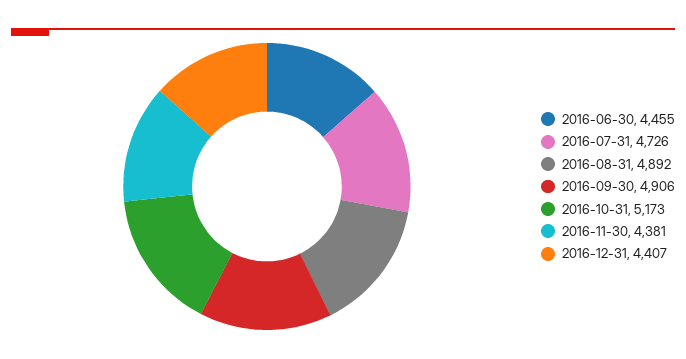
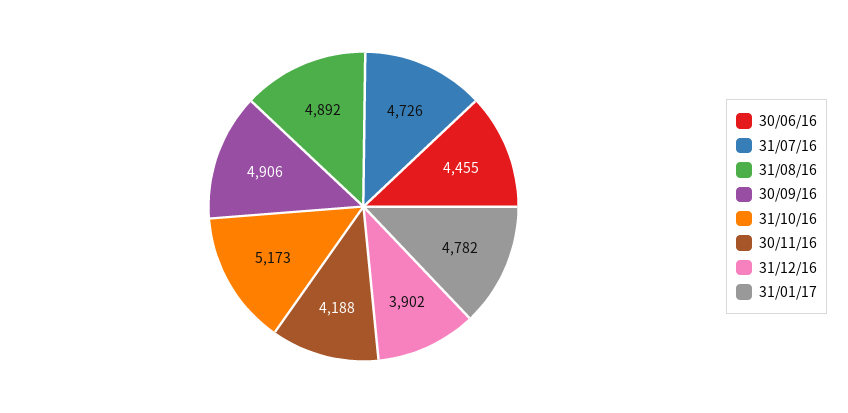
2016-11-30: 4381 -> 4188
2016-12-31: 4407 -> 3902
31/01/17: none -> 4782

